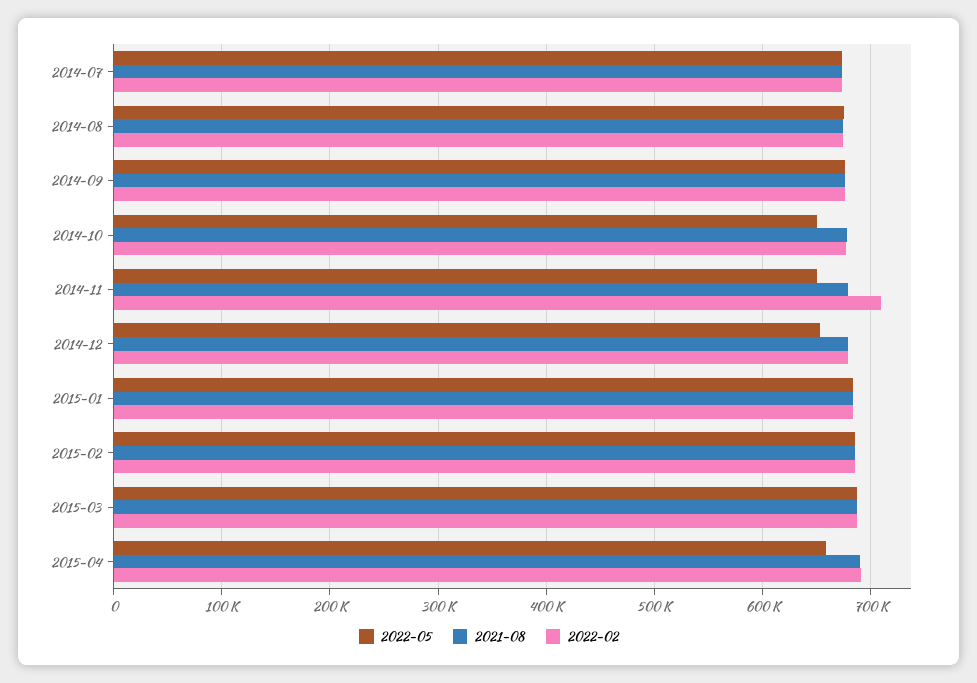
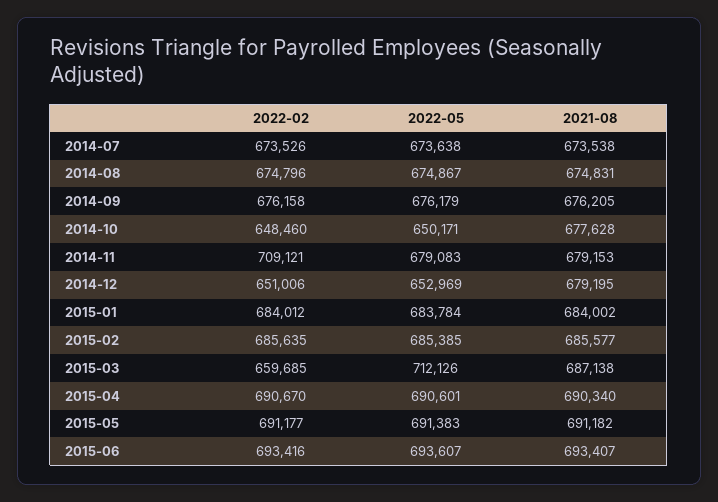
2022-02, 2014-10: 680000 -> 648460
2022-05, 2014-11: 650000 -> 679083
2022-02, 2014-12: 680000 -> 651006
2022-05, 2015-03: 690000 -> 712126
2022-02, 2015-03: 690000 -> 659685
2022-05, 2015-04: 660000 -> 690601
2022-02, 2015-05: none -> 691177
2022-05, 2015-05: none -> 691383
2021-08, 2015-05: none -> 691182
2022-02, 2015-06: none -> 693416
2022-05, 2015-06: none -> 693607
2021-08, 2015-06: none -> 693407

